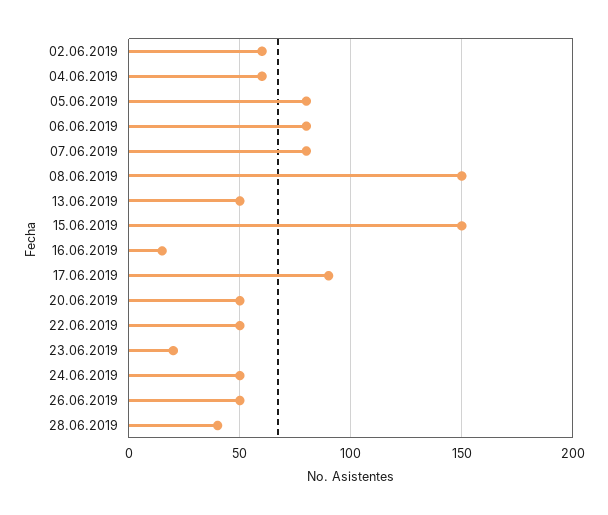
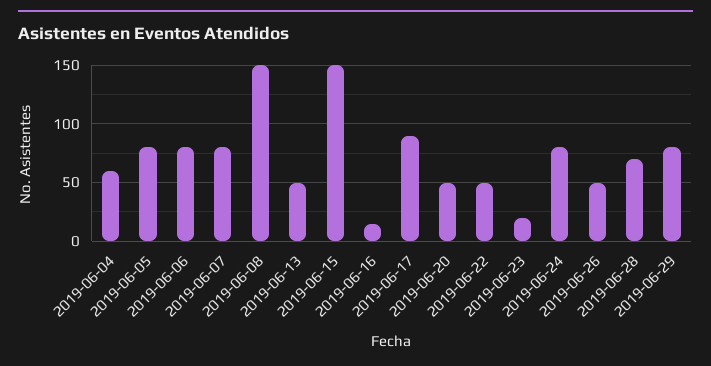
02.06.2019: 60 -> none
24.06.2019: 50 -> 80
28.06.2019: 40 -> 70
2019-06-29: none -> 80

